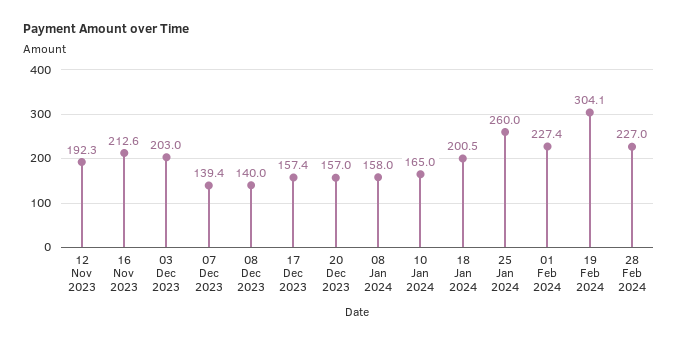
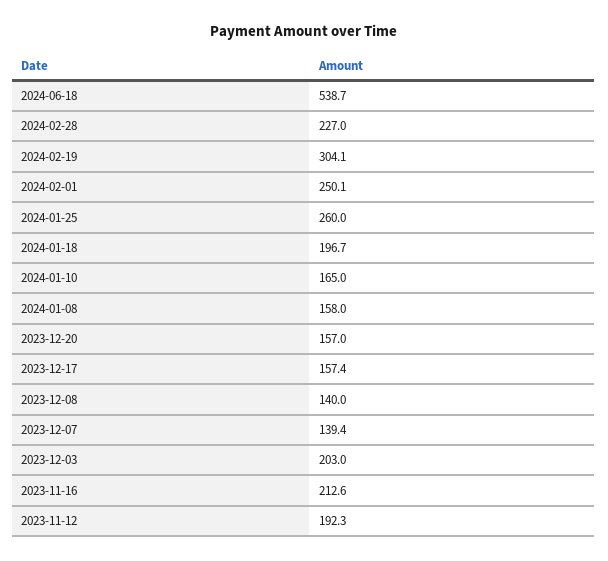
18 Jan 2024: 200.5 -> 196.7
01 Feb 2024: 227.4 -> 250.1
2024-06-18: none -> 538.7

